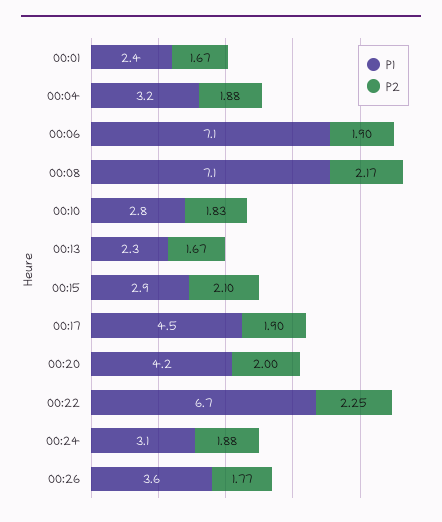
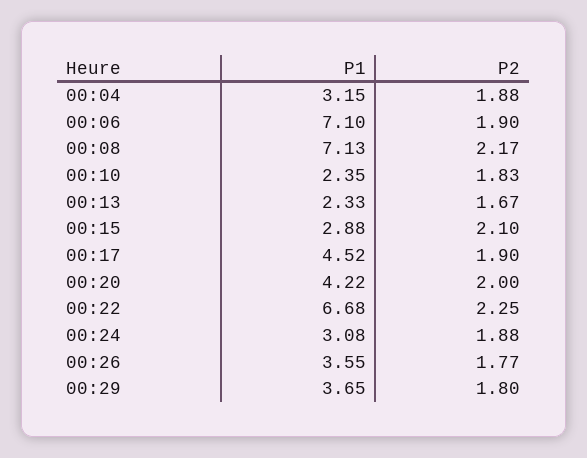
P1, 00:01: 2.4 -> none
P2, 00:01: 1.67 -> none
P1, 00:10: 2.8 -> 2.35
P1, 00:29: none -> 3.65
P2, 00:29: none -> 1.8

